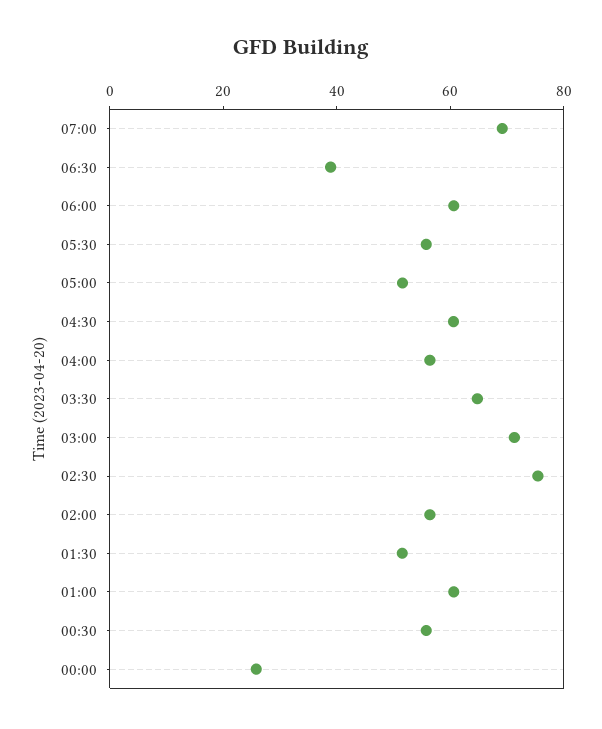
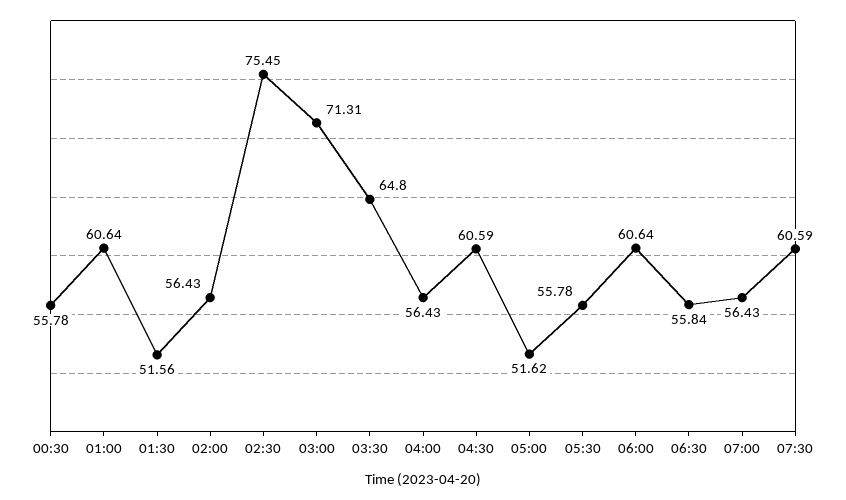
07:00: 70 -> 56.43
06:30: 40 -> 55.84
00:00: 25 -> none
07:30: none -> 60.59

